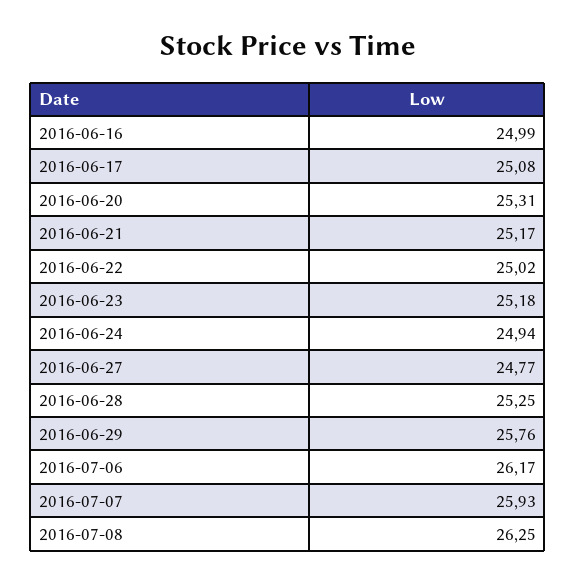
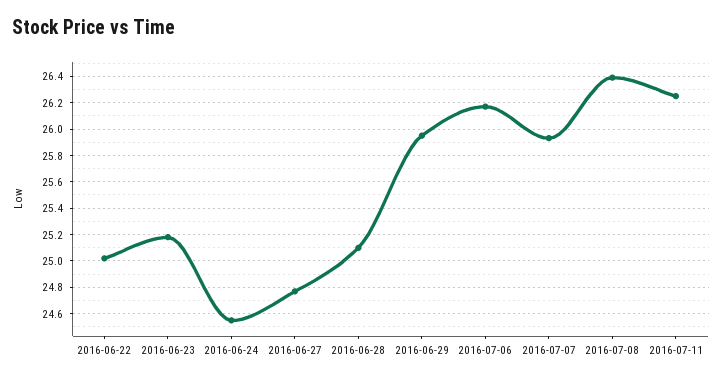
2016-06-16: 24.99 -> none
2016-06-17: 25.08 -> none
2016-06-20: 25.31 -> none
2016-06-21: 25.17 -> none
2016-06-24: 24.94 -> 24.55
2016-06-28: 25.25 -> 25.1
2016-06-29: 25.76 -> 25.95
2016-07-08: 26.25 -> 26.4
2016-07-11: none -> 26.25

